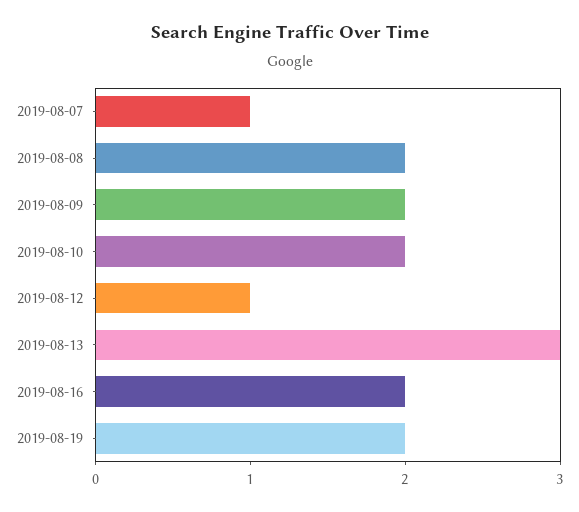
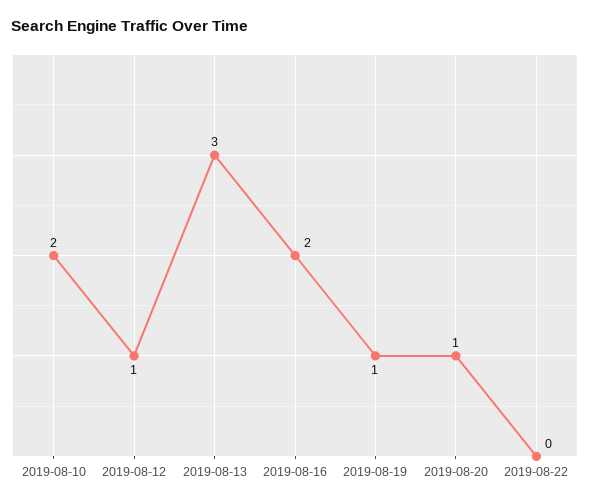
2019-08-07: 1 -> none
2019-08-08: 2 -> none
2019-08-09: 2 -> none
2019-08-19: 2 -> 1
2019-08-20: none -> 1
2019-08-22: none -> 0

